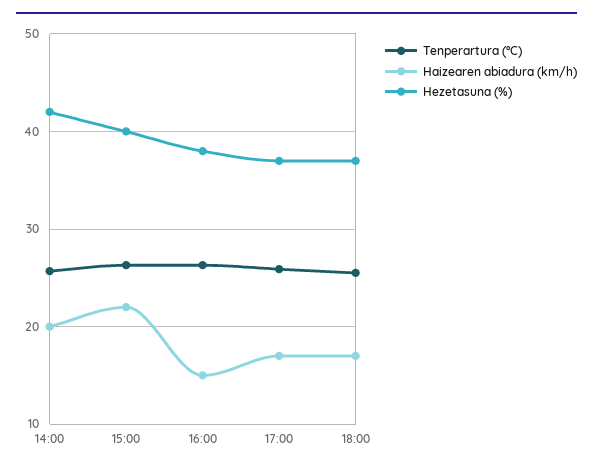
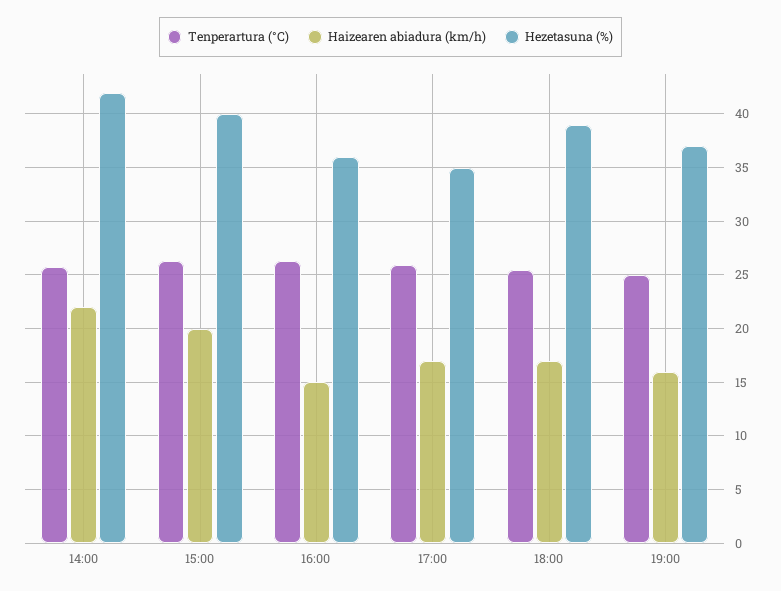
Haizearen abiadura (km/h), 14:00: 20 -> 22
Haizearen abiadura (km/h), 15:00: 22 -> 20
Hezetasuna (%), 16:00: 38 -> 36
Hezetasuna (%), 17:00: 37 -> 35
Hezetasuna (%), 18:00: 37 -> 39
Tenperartura (°C), 19:00: none -> 25
Haizearen abiadura (km/h), 19:00: none -> 16
Hezetasuna (%), 19:00: none -> 37

